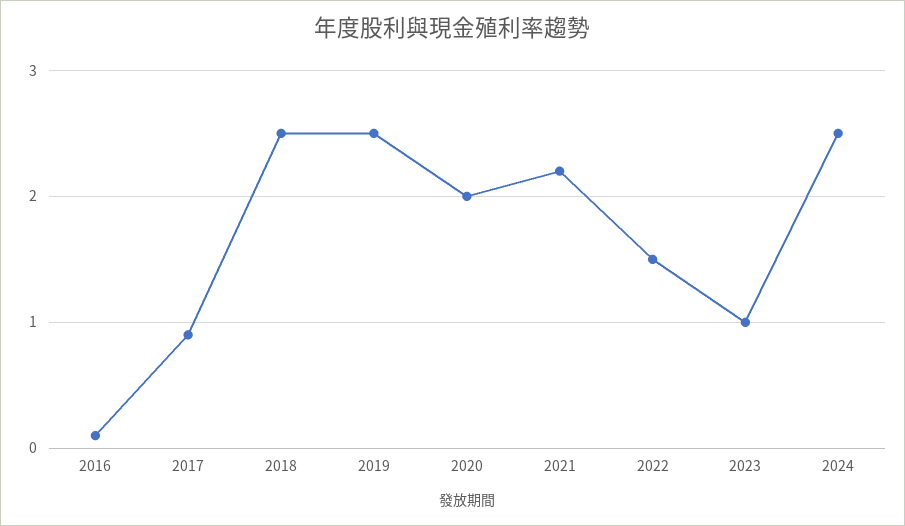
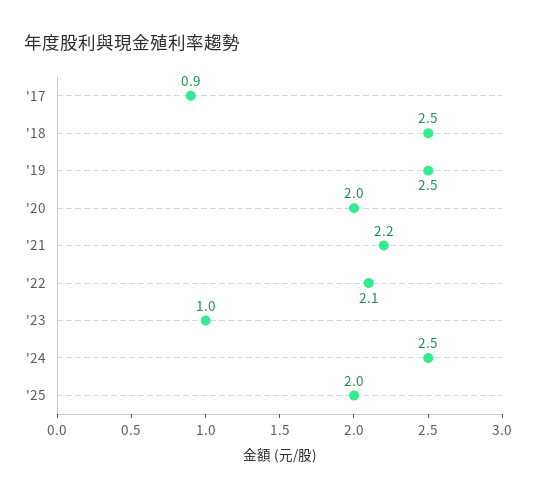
2016: 0.1 -> none
2022: 1.5 -> 2.1
'25: none -> 2

